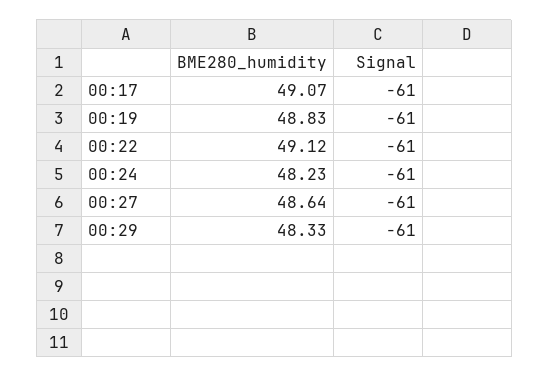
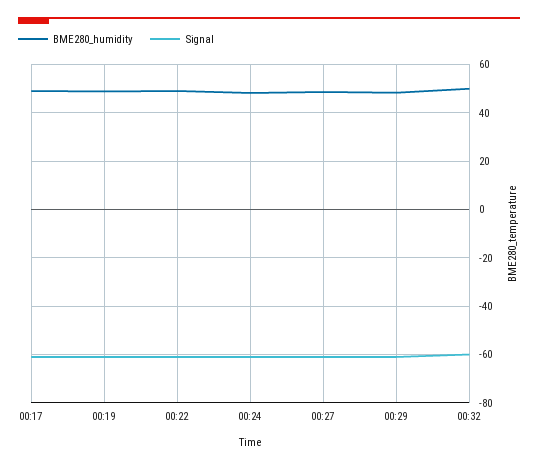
BME280_humidity, 00:32: none -> 50
Signal, 00:32: none -> -60

